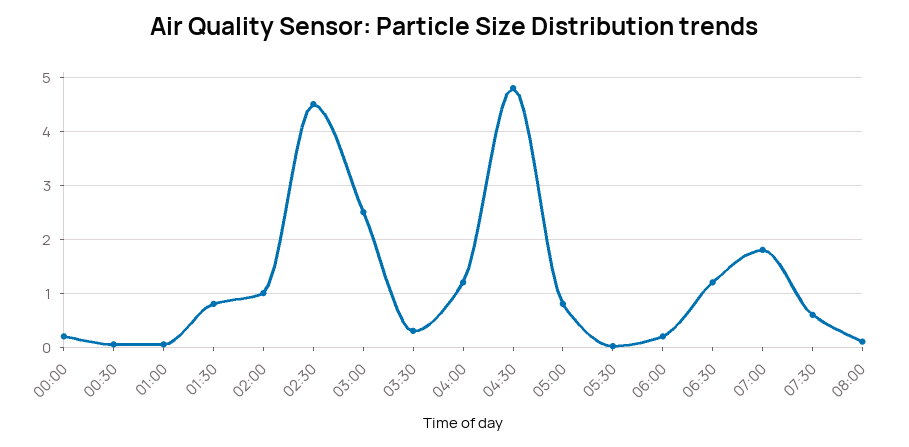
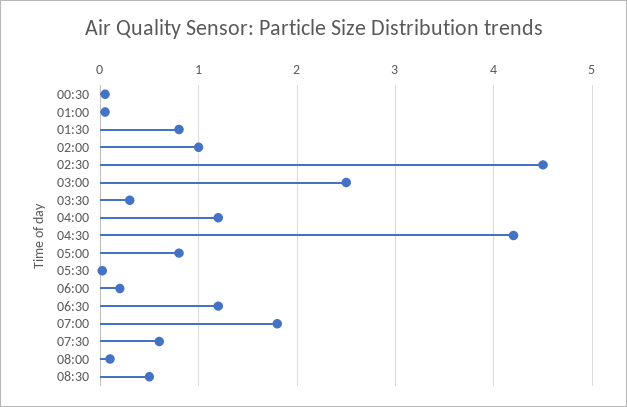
00:00: 0.2 -> none
04:30: 4.8 -> 4.2
08:30: none -> 0.5

